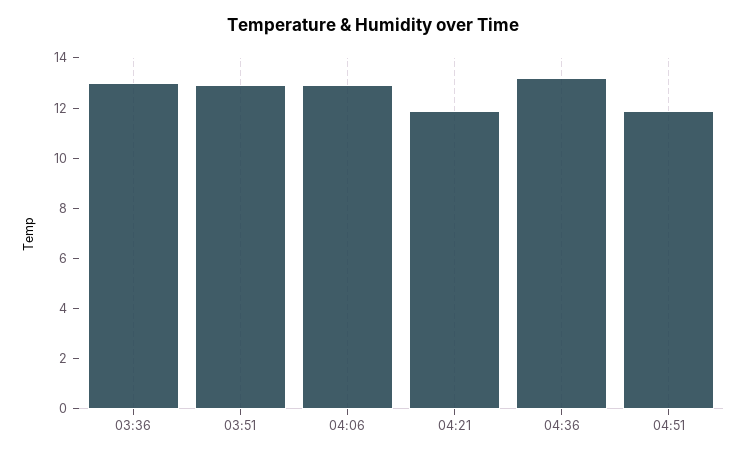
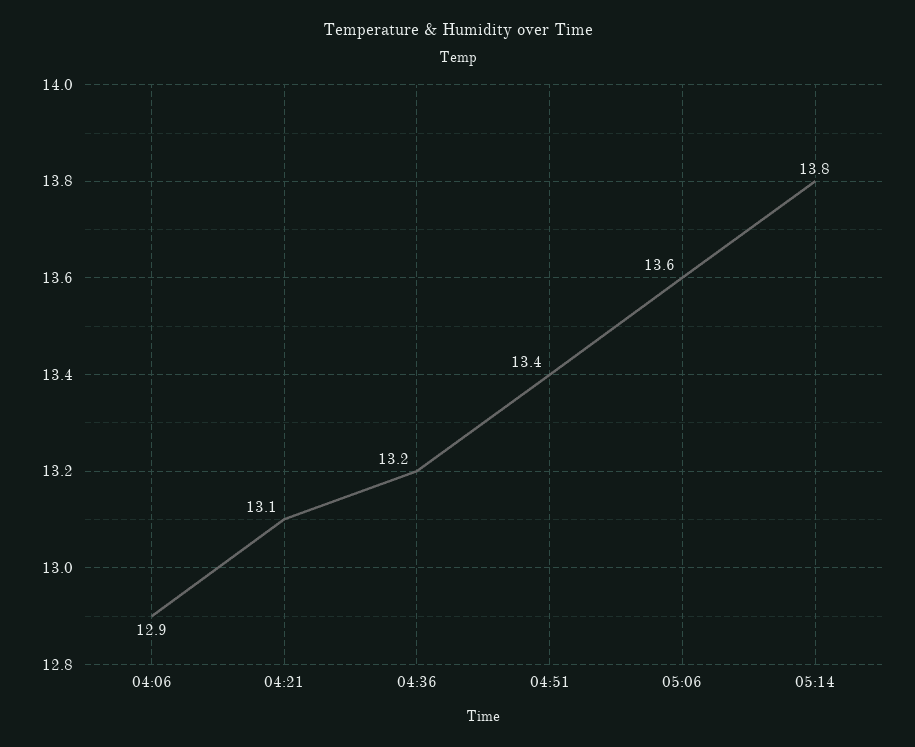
03:36: 13 -> none
03:51: 13 -> none
04:21: 12 -> 13.1
04:51: 12 -> 13.4
05:06: none -> 13.6
05:14: none -> 13.8

